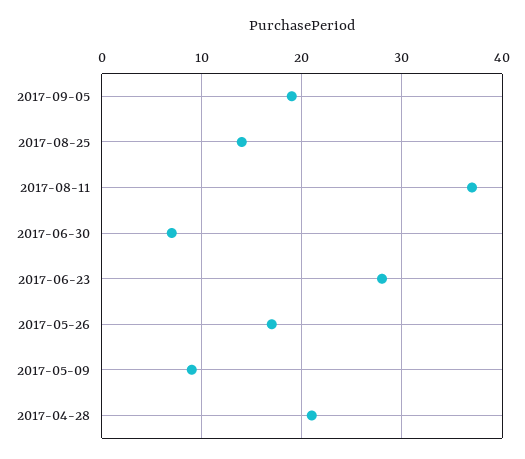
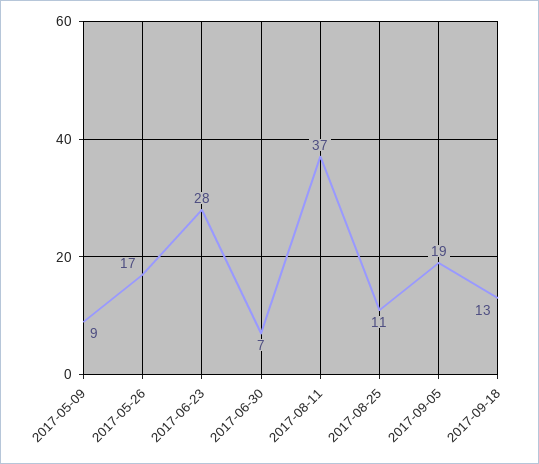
2017-08-25: 14 -> 11
2017-04-28: 21 -> none
2017-09-18: none -> 13

